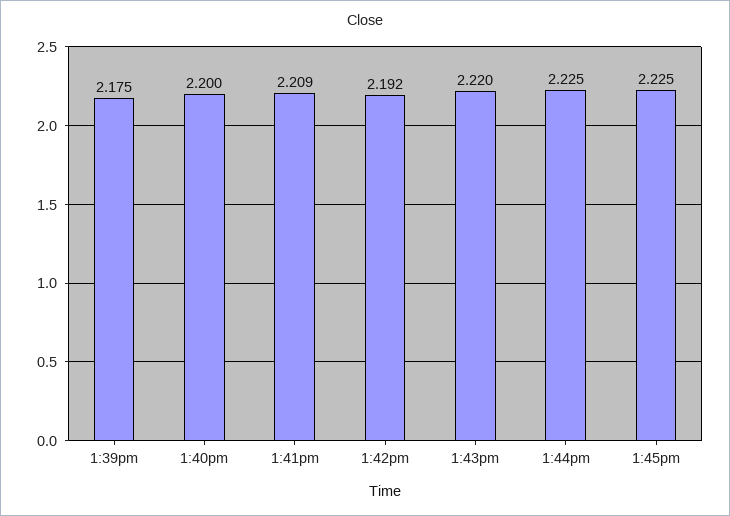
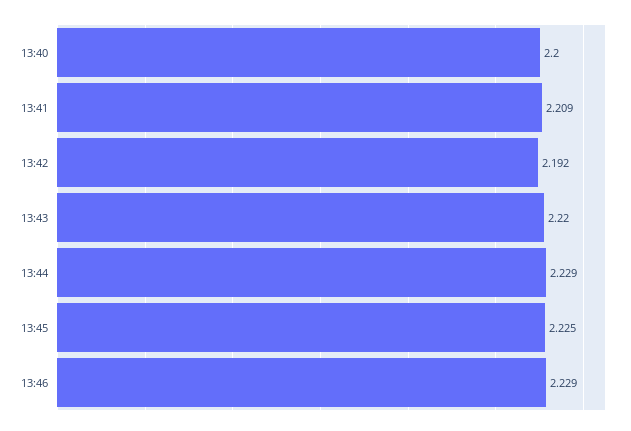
1:39pm: 2.175 -> none
1:44pm: 2.225 -> 2.229
13:46: none -> 2.229

